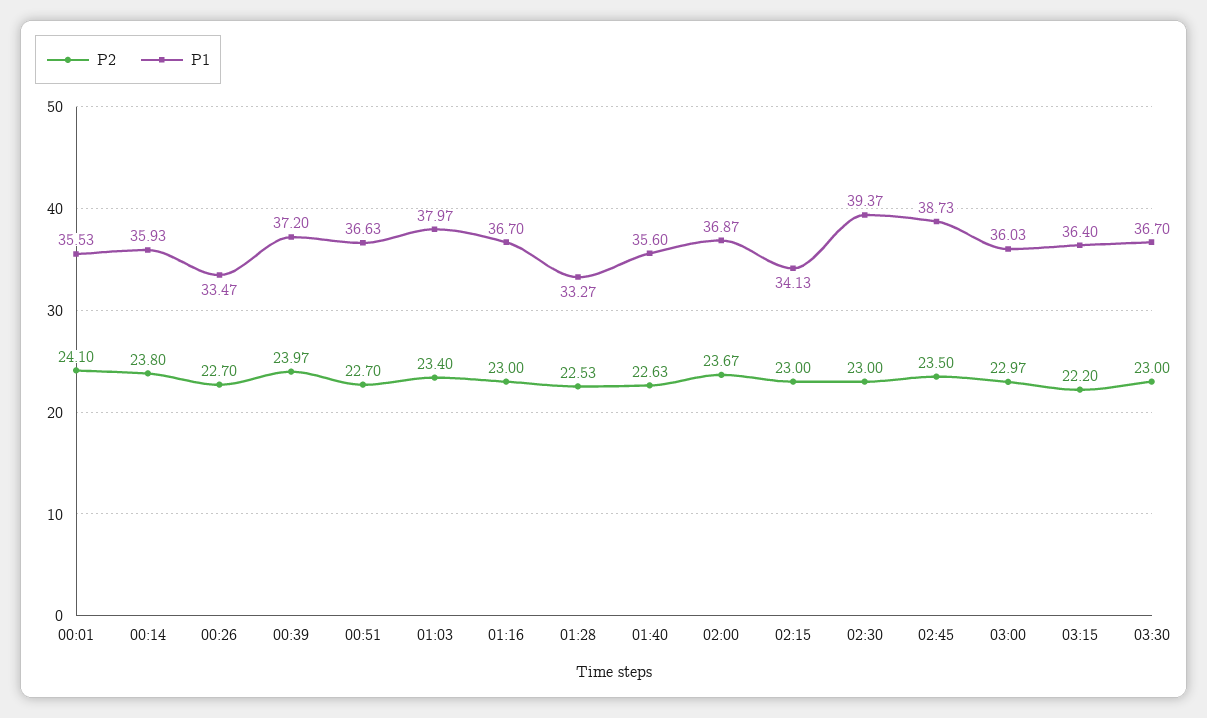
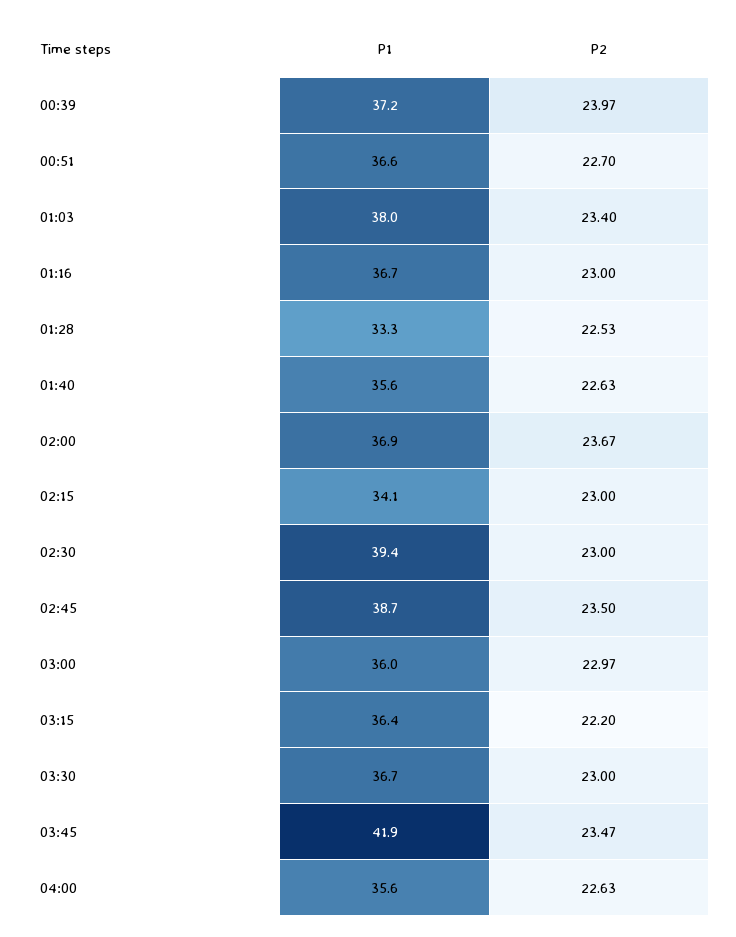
P2, 00:01: 24.1 -> none
P1, 00:01: 35.53 -> none
P2, 00:14: 23.8 -> none
P1, 00:14: 35.93 -> none
P2, 00:26: 22.7 -> none
P1, 00:26: 33.47 -> none
P1, 03:45: none -> 41.9
P2, 03:45: none -> 23.47
P1, 04:00: none -> 35.6
P2, 04:00: none -> 22.63

